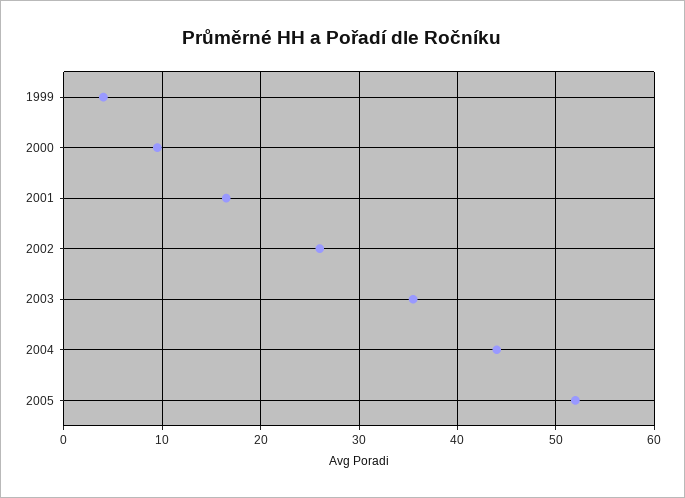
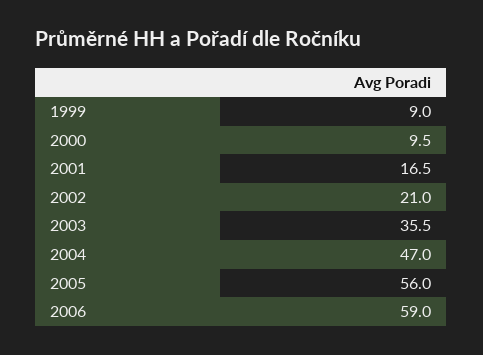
1999: 4 -> 9
2002: 26 -> 21
2004: 44 -> 47
2005: 52 -> 56
2006: none -> 59

